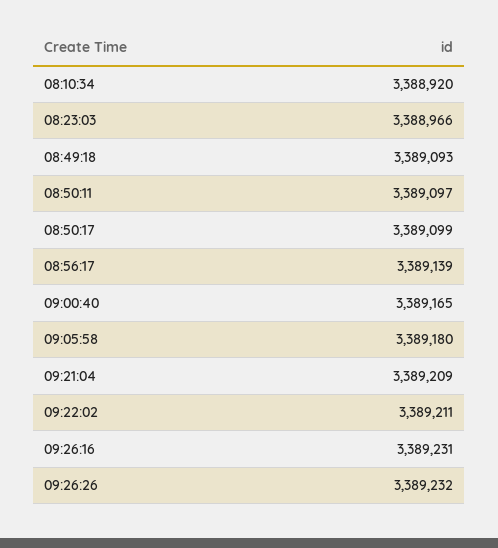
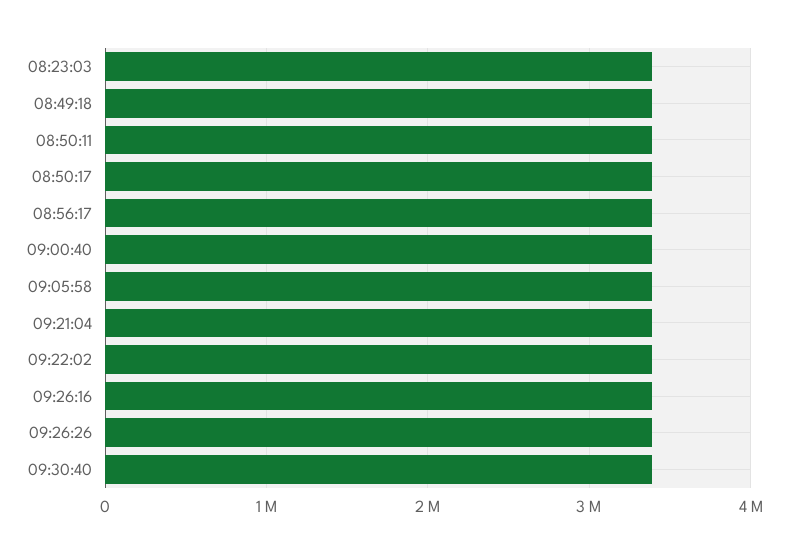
08:10:34: 3388920 -> none
09:30:40: none -> 3400000

